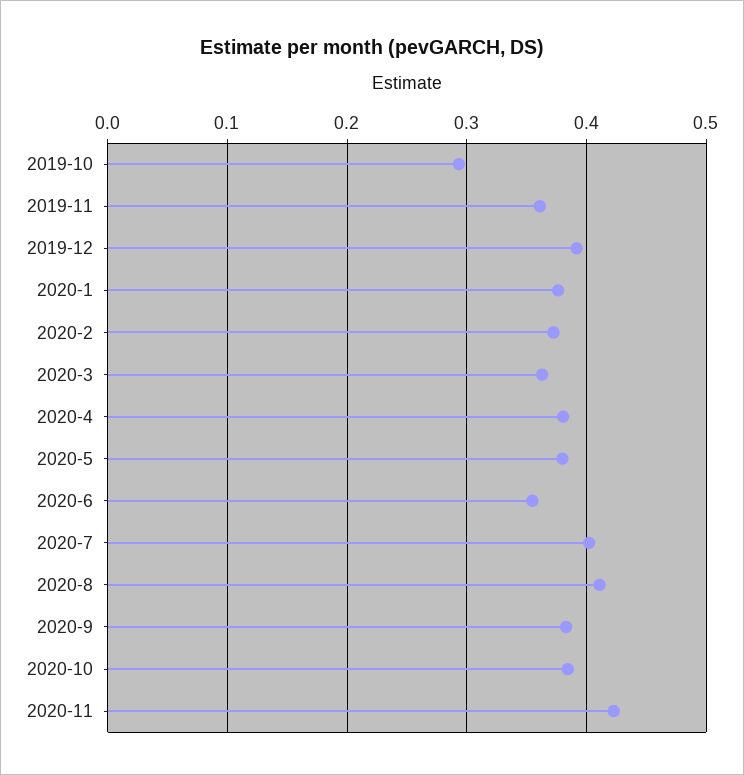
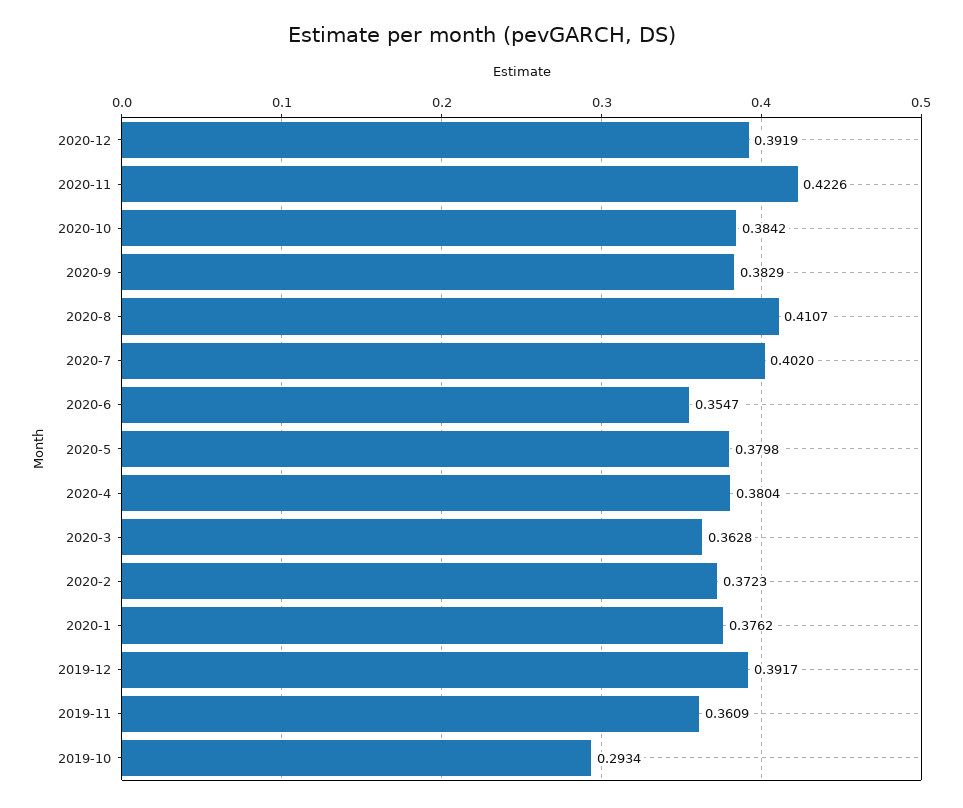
2020-12: none -> 0.3919

